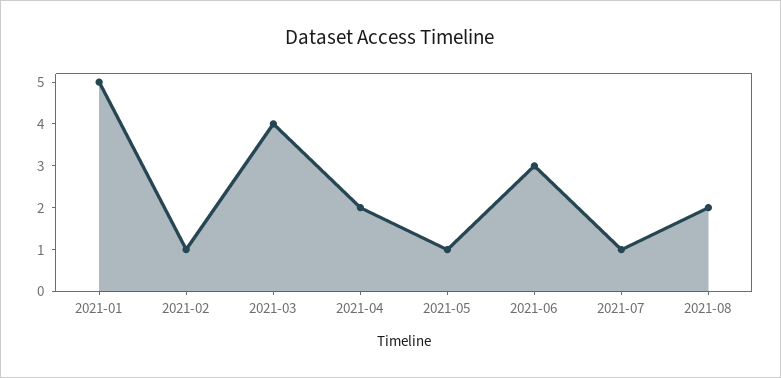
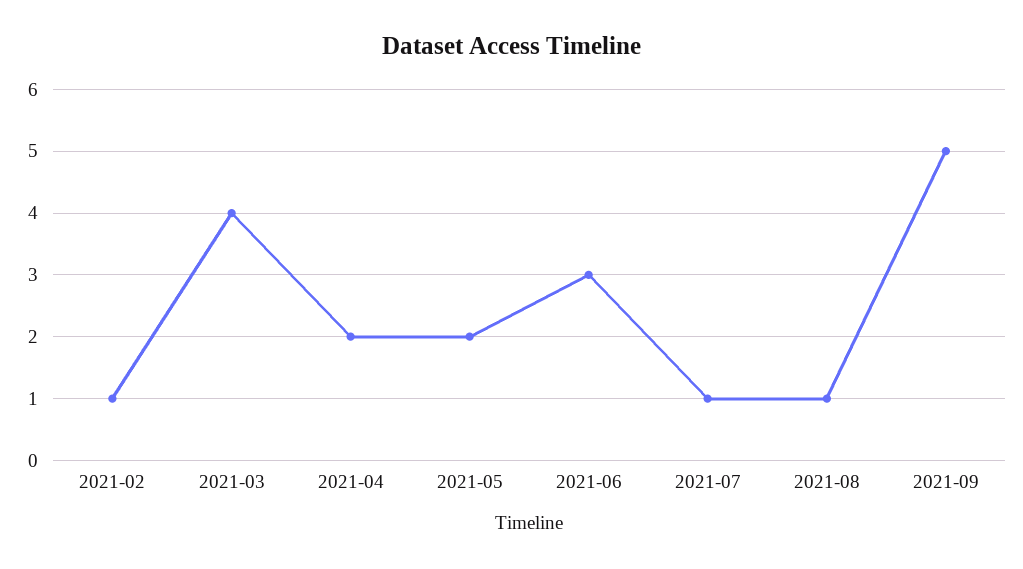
2021-01: 5 -> none
2021-05: 1 -> 2
2021-08: 2 -> 1
2021-09: none -> 5

